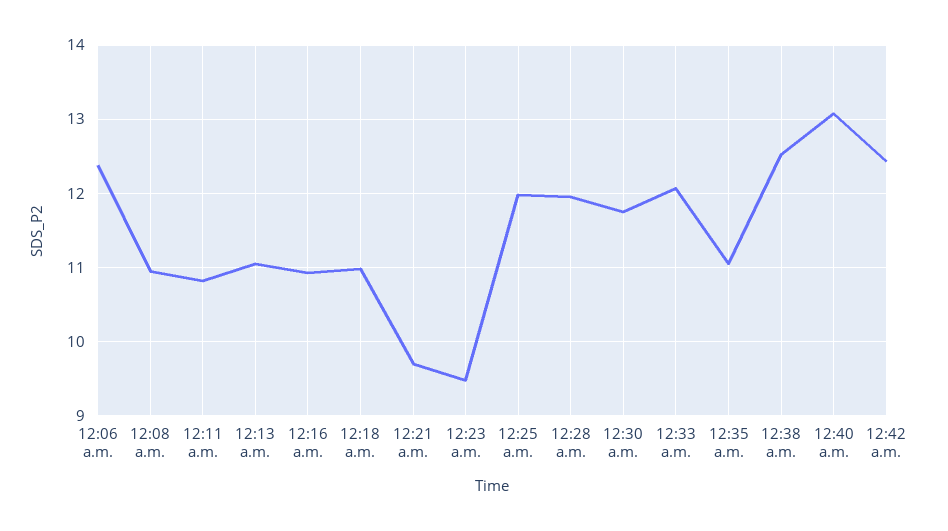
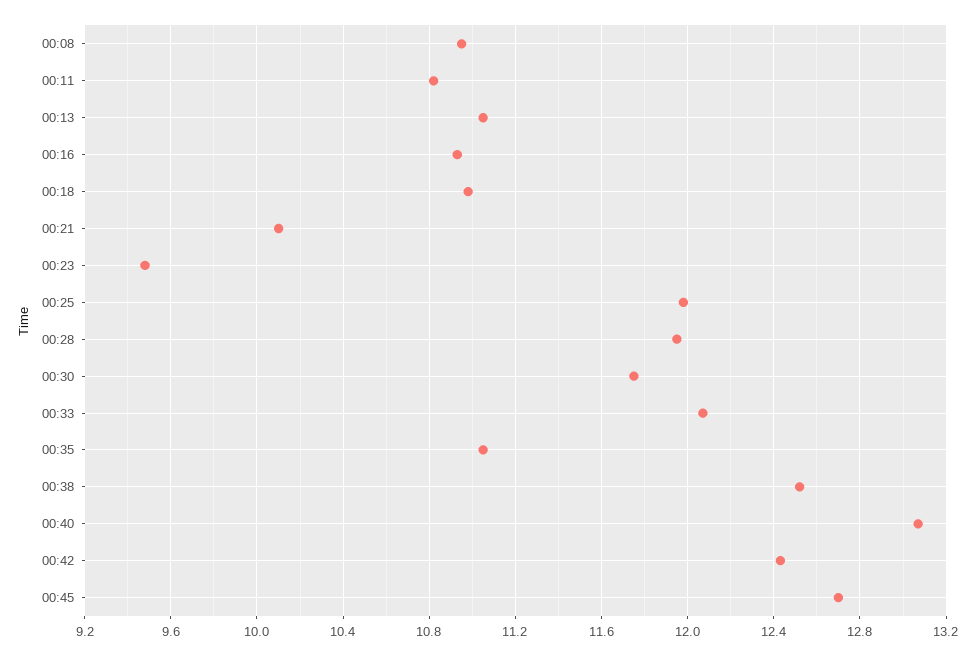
12:06 a.m.: 12.4 -> none
12:21 a.m.: 9.7 -> 10.1
00:45: none -> 12.7

